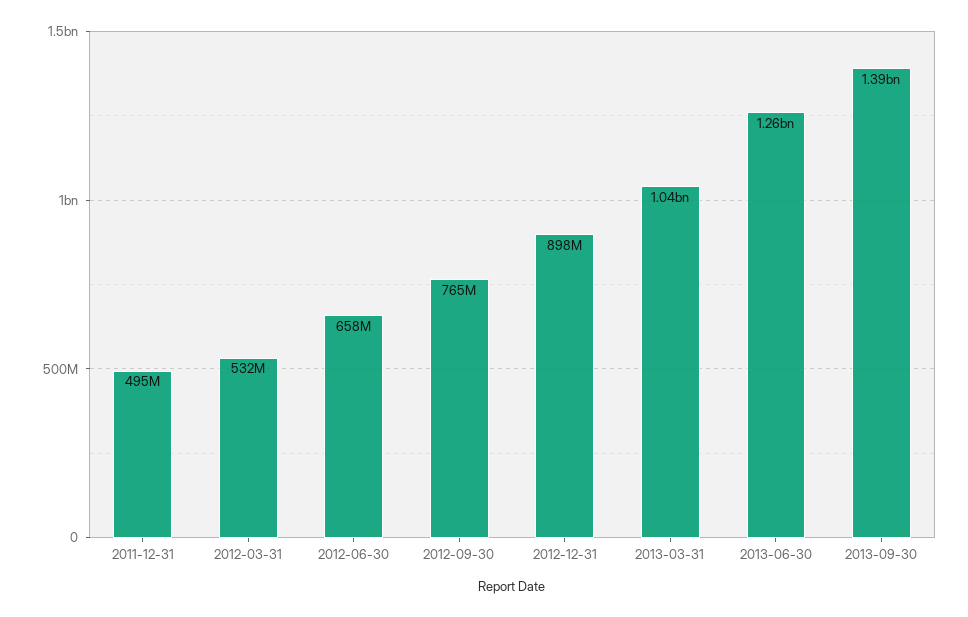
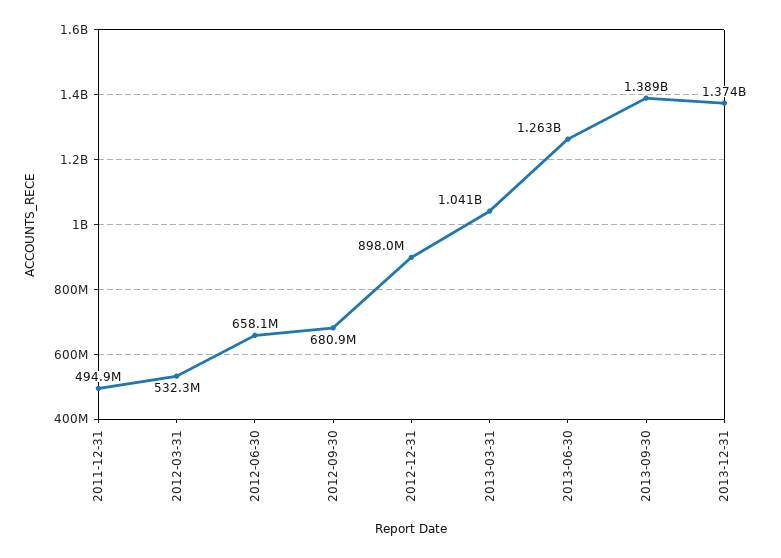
2012-09-30: 765000000 -> 680900000
2013-12-31: none -> 1374000000

